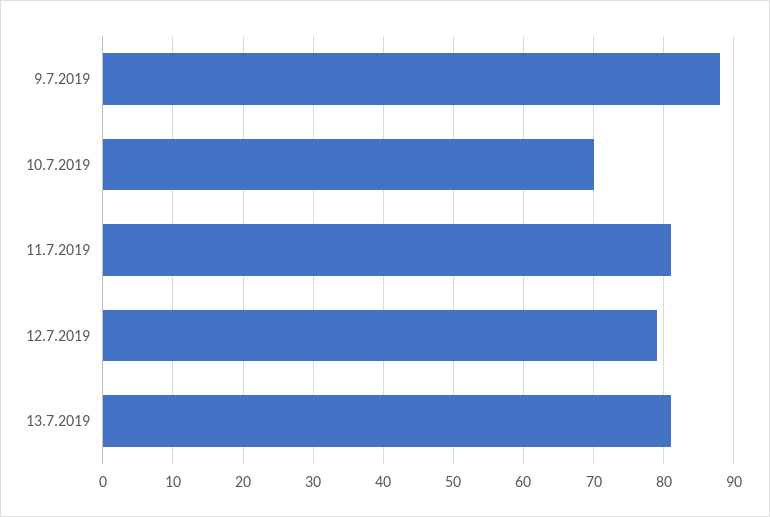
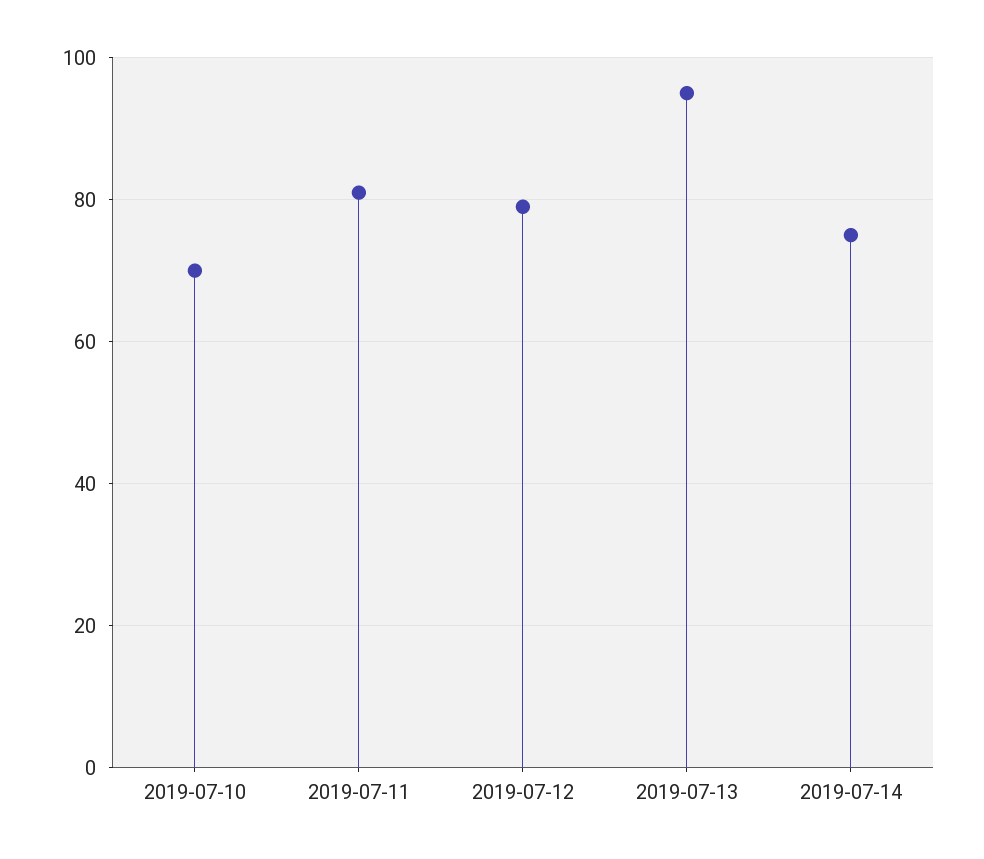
9.7.2019: 88 -> none
13.7.2019: 81 -> 95
2019-07-14: none -> 75

